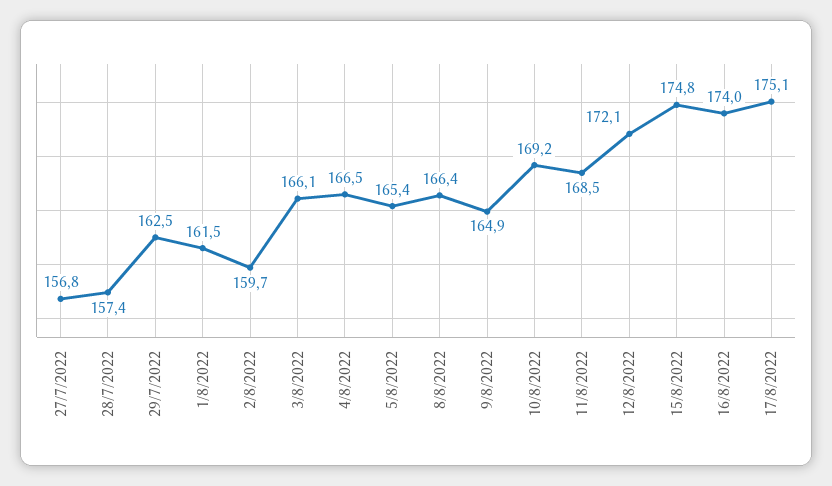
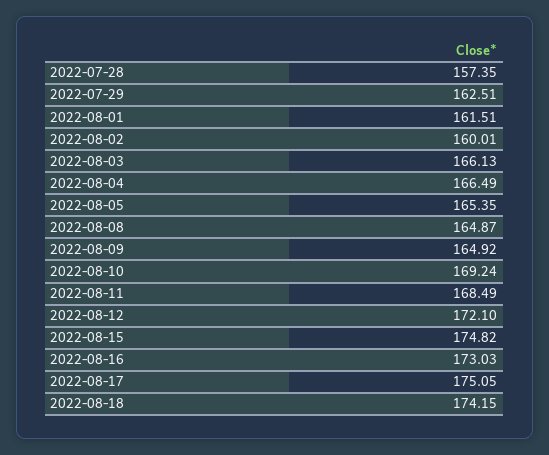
27/7/2022: 156.8 -> none
2/8/2022: 159.7 -> 160.01
8/8/2022: 166.4 -> 164.87
16/8/2022: 174 -> 173.03
2022-08-18: none -> 174.15

